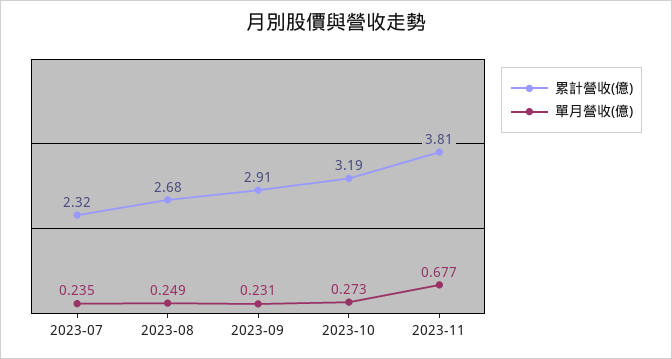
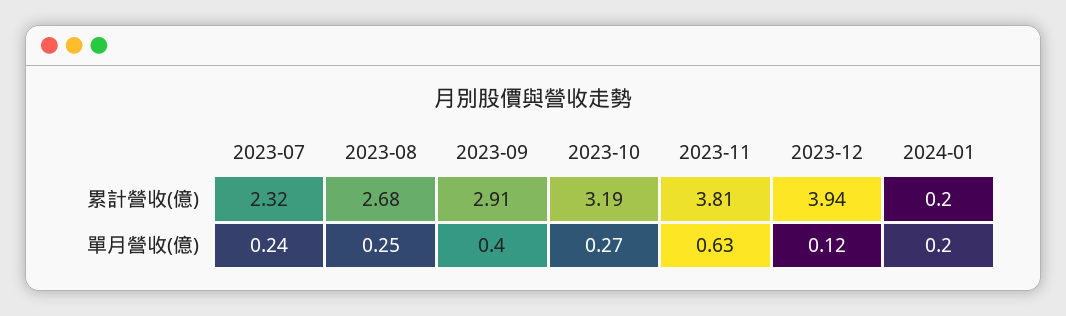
單月營收(億), 2023-09: 0.231 -> 0.4
單月營收(億), 2023-11: 0.677 -> 0.63
累計營收(億), 2023-12: none -> 3.94
累計營收(億), 2024-01: none -> 0.2
單月營收(億), 2023-12: none -> 0.12
單月營收(億), 2024-01: none -> 0.2

